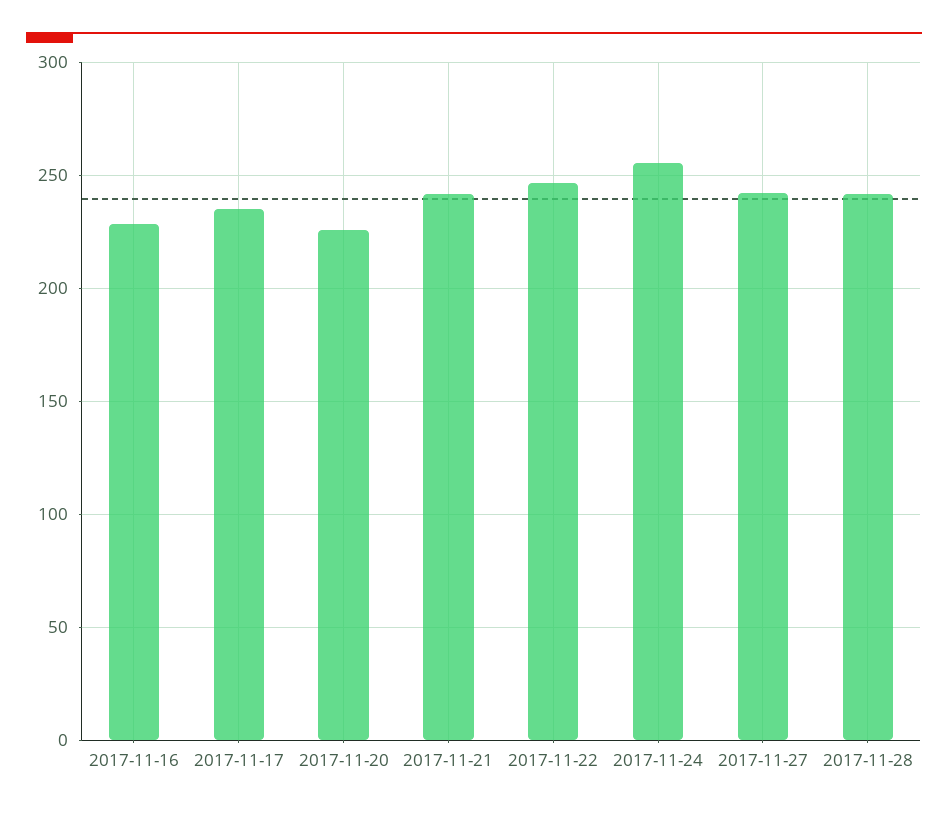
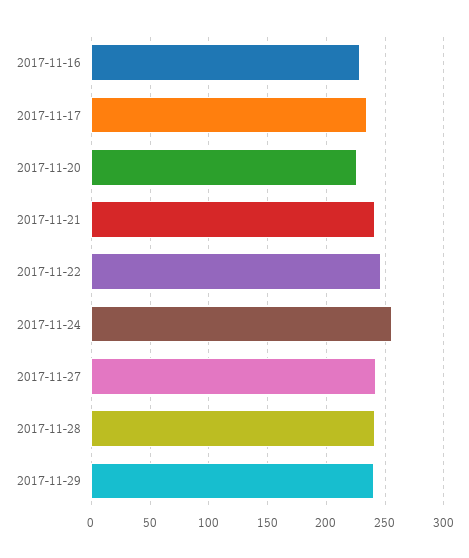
2017-11-29: none -> 240

